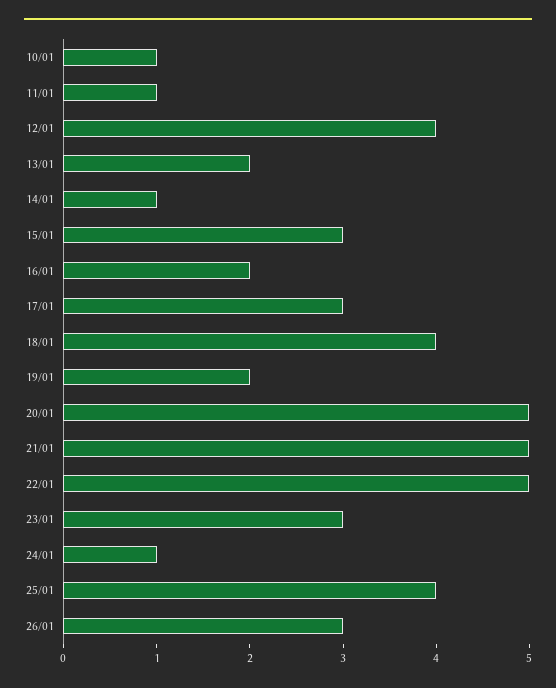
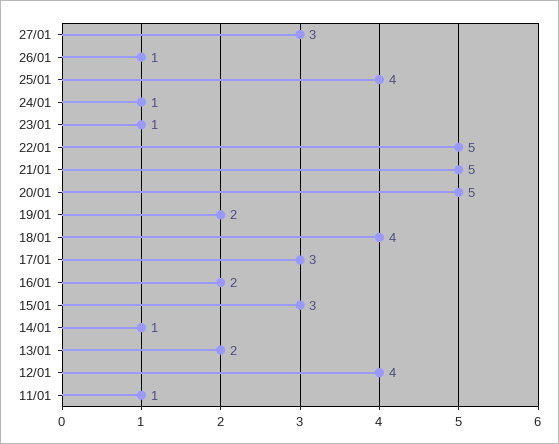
10/01: 1 -> none
23/01: 3 -> 1
26/01: 3 -> 1
27/01: none -> 3

